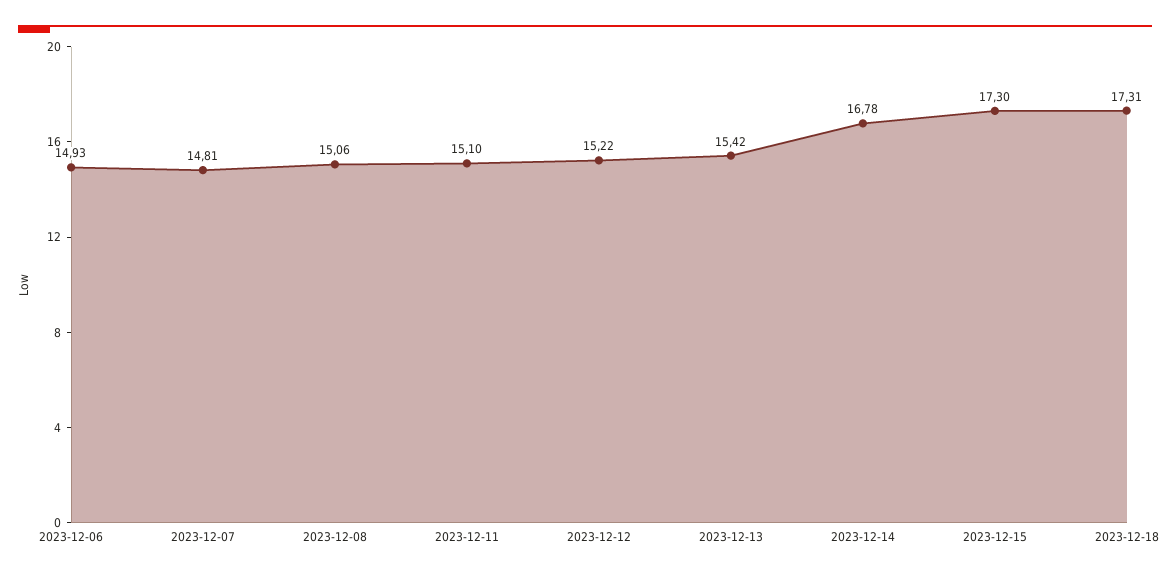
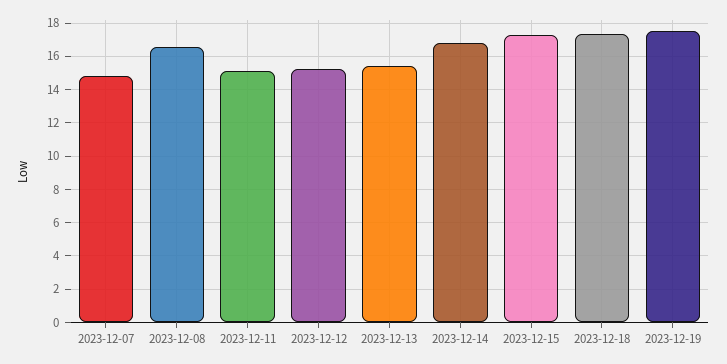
2023-12-06: 14.93 -> none
2023-12-08: 15.06 -> 16.5
2023-12-19: none -> 17.5

